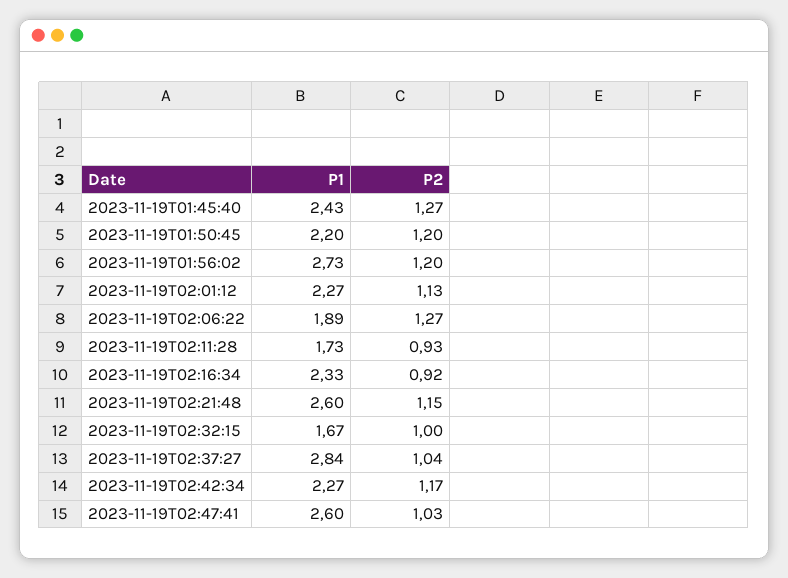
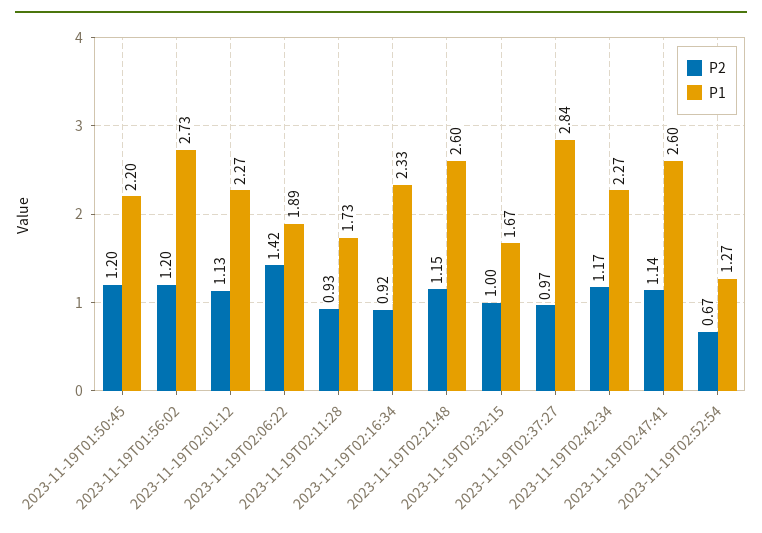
P1, 2023-11-19T01:45:40: 2.43 -> none
P2, 2023-11-19T01:45:40: 1.27 -> none
P2, 2023-11-19T02:06:22: 1.27 -> 1.42
P2, 2023-11-19T02:37:27: 1.04 -> 0.97
P2, 2023-11-19T02:47:41: 1.03 -> 1.14
P2, 2023-11-19T02:52:54: none -> 0.67
P1, 2023-11-19T02:52:54: none -> 1.27

